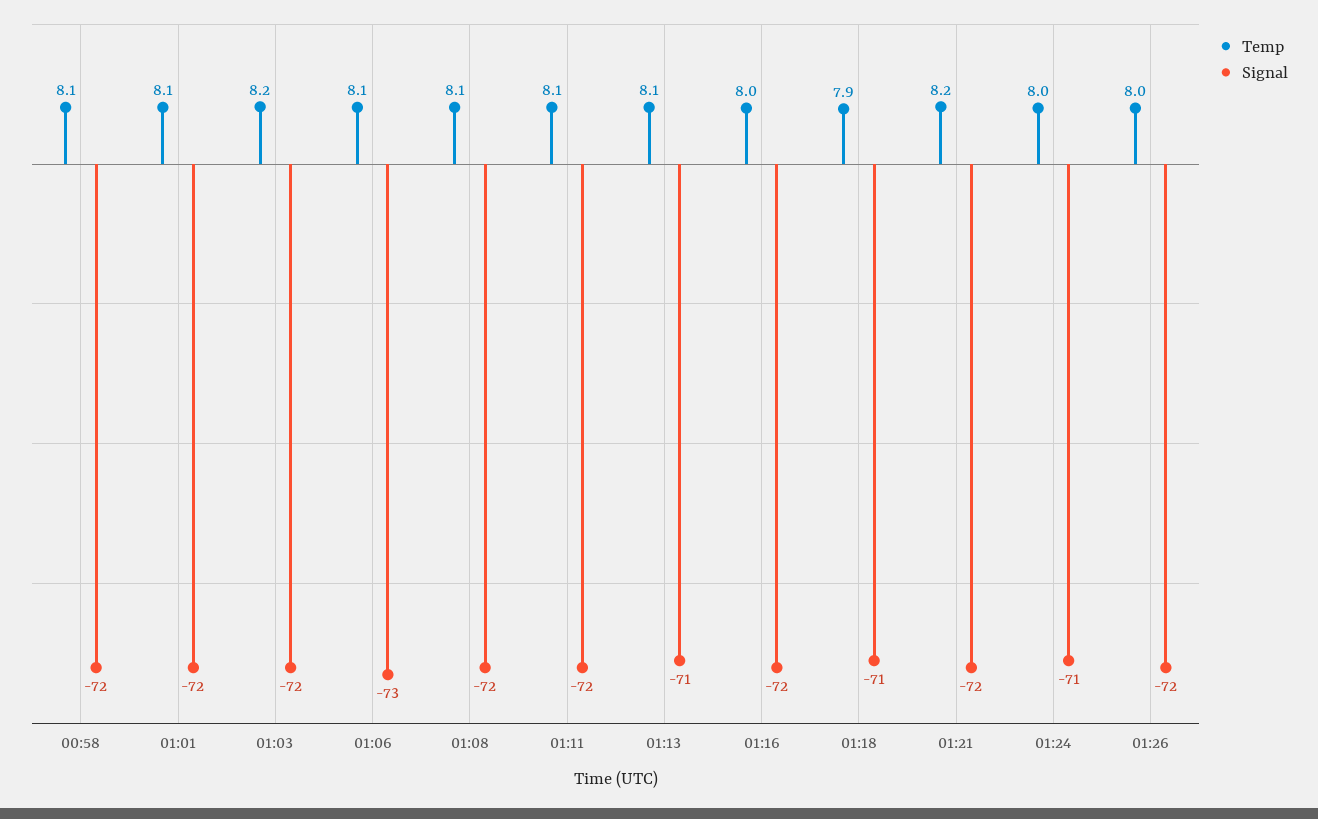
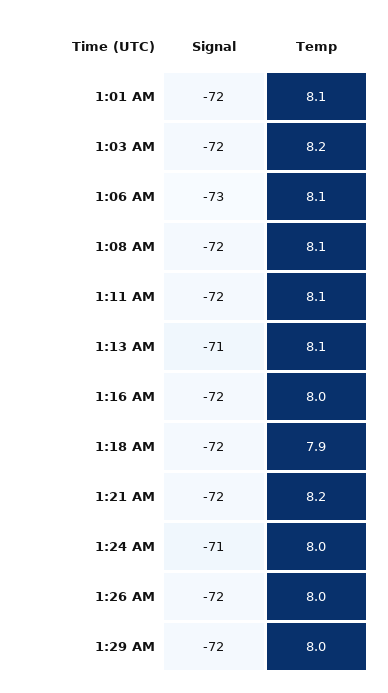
Temp, 00:58: 8.1 -> none
Signal, 00:58: -72 -> none
Signal, 01:18: -71 -> -72
Signal, 1:29 AM: none -> -72
Temp, 1:29 AM: none -> 8

